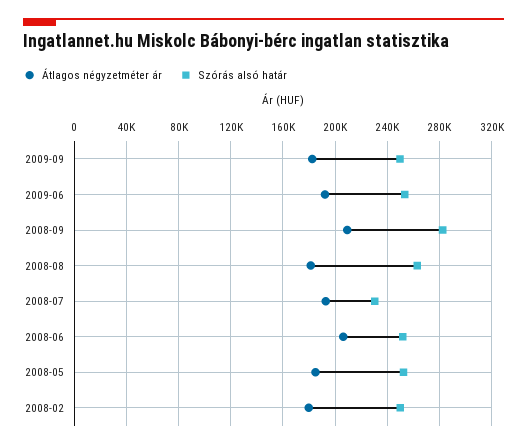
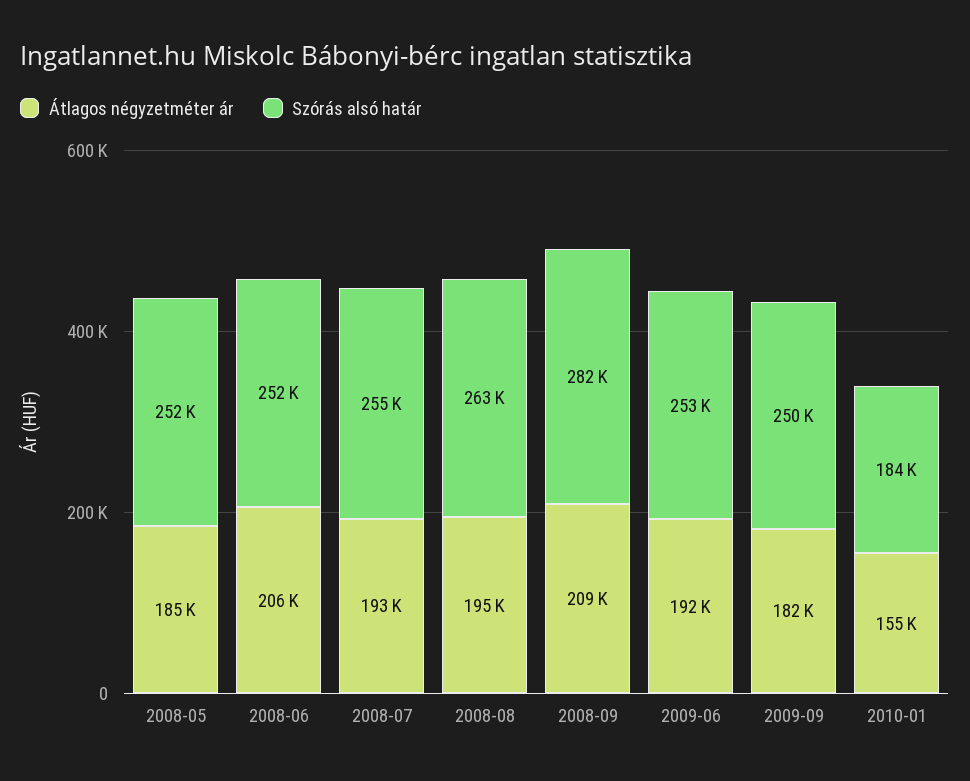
Átlagos négyzetméter ár, 2008-08: 180000 -> 195000
Szórás alsó határ, 2008-07: 230000 -> 255000
Átlagos négyzetméter ár, 2008-02: 180000 -> none
Szórás alsó határ, 2008-02: 250000 -> none
Átlagos négyzetméter ár, 2010-01: none -> 155000
Szórás alsó határ, 2010-01: none -> 184000

